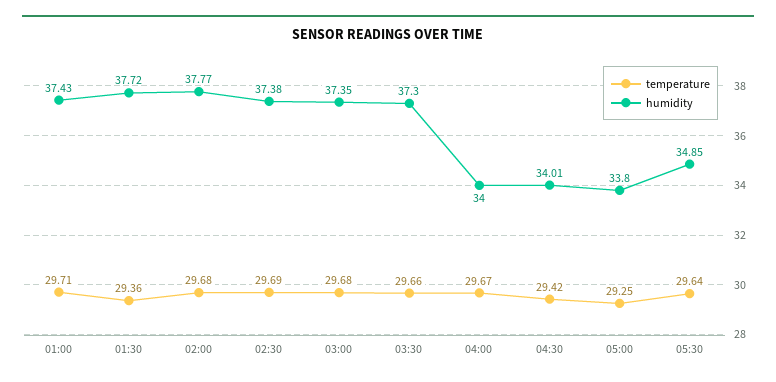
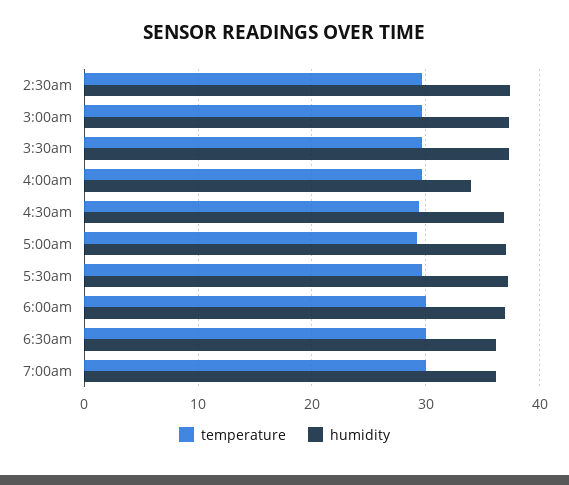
temperature, 01:00: 29.71 -> none
humidity, 01:00: 37.43 -> none
temperature, 01:30: 29.36 -> none
humidity, 01:30: 37.72 -> none
temperature, 02:00: 29.68 -> none
humidity, 02:00: 37.77 -> none
humidity, 04:30: 34.01 -> 37
humidity, 05:00: 33.8 -> 37
humidity, 05:30: 34.85 -> 37
temperature, 6:00am: none -> 30
humidity, 6:00am: none -> 37
temperature, 6:30am: none -> 30
humidity, 6:30am: none -> 36
temperature, 7:00am: none -> 30
humidity, 7:00am: none -> 36

